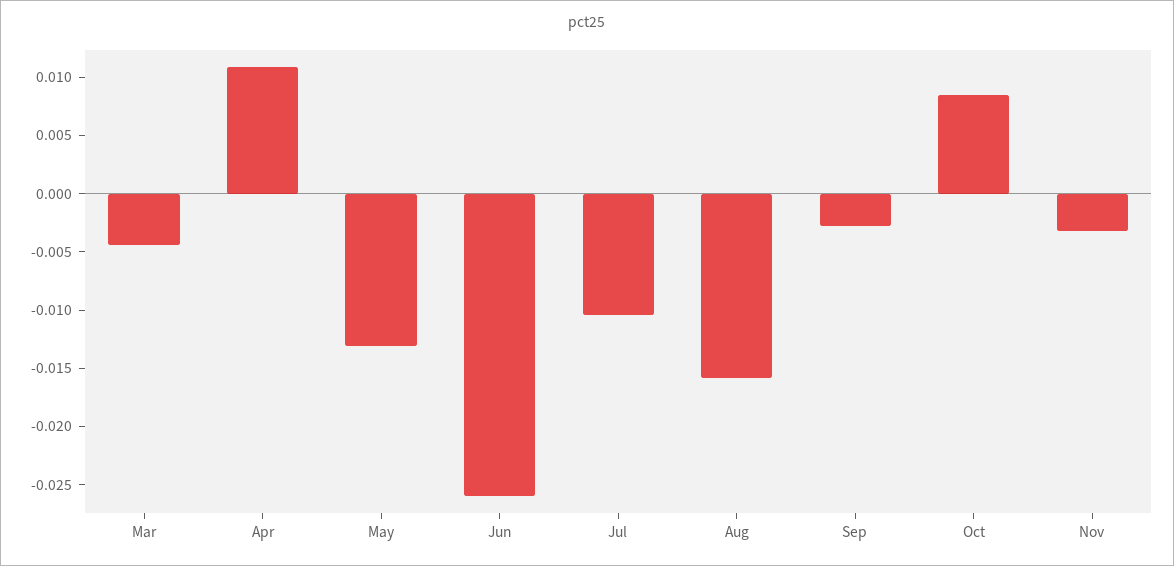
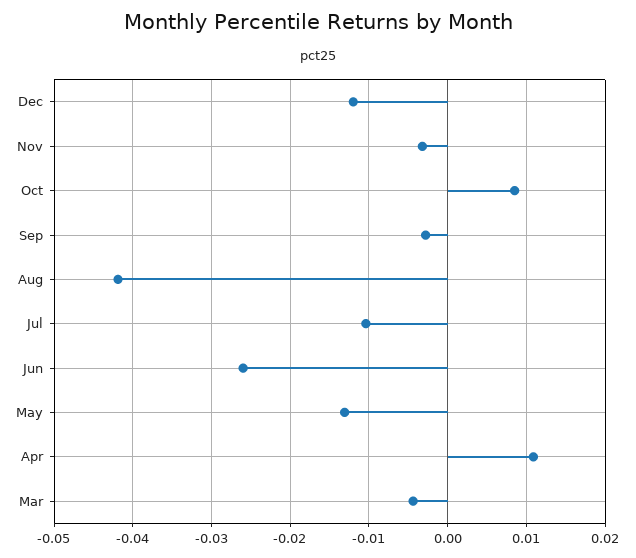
Aug: -0.016 -> -0.042
Dec: none -> -0.012

